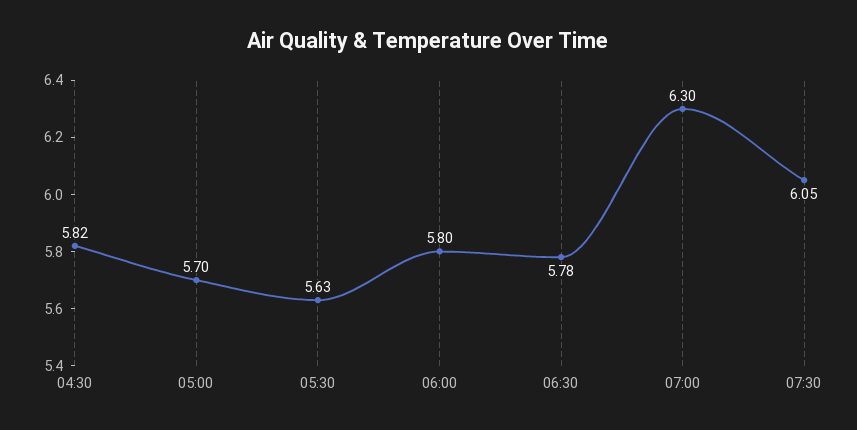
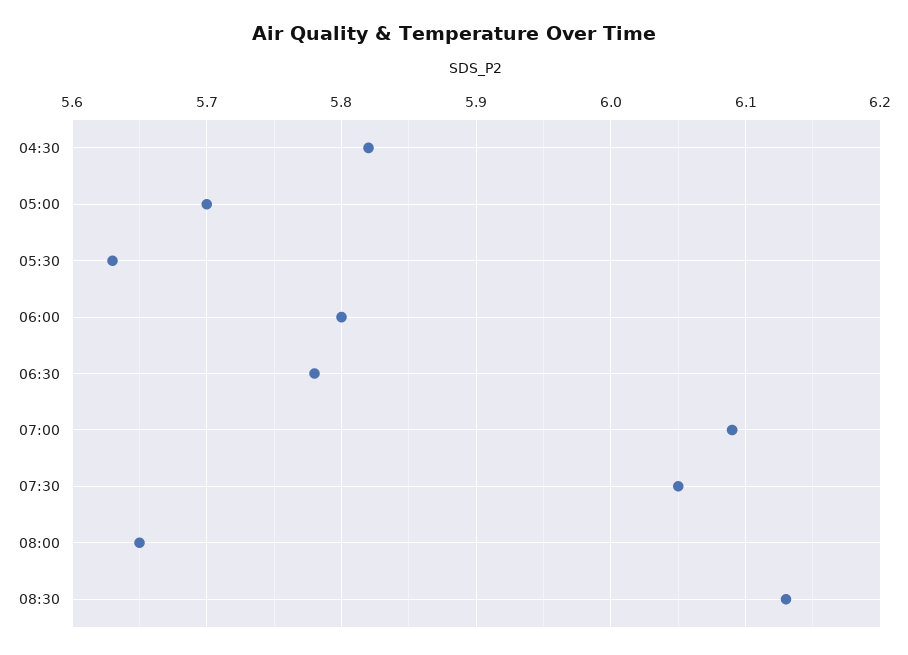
07:00: 6.3 -> 6.09
08:00: none -> 5.65
08:30: none -> 6.13

